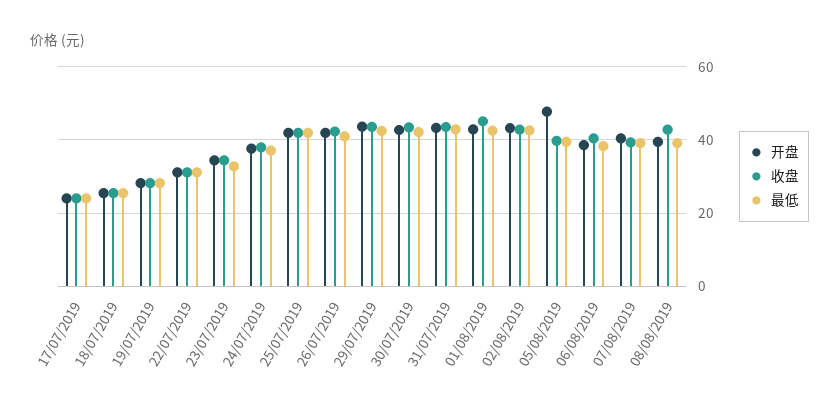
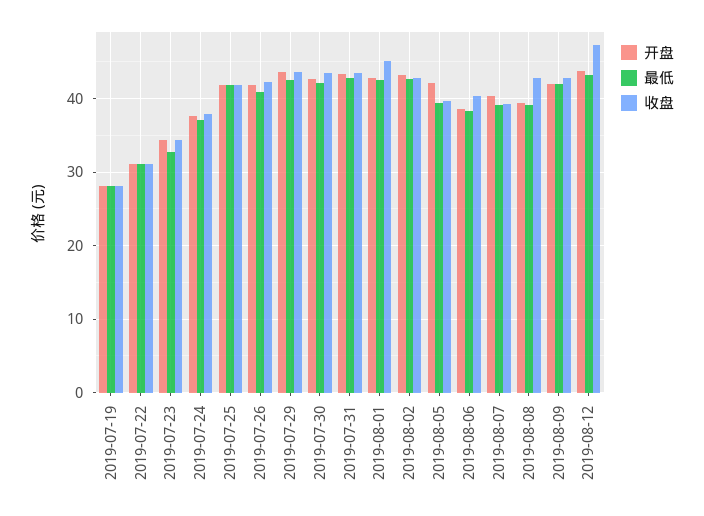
开盘, 17/07/2019: 24 -> none
收盘, 17/07/2019: 24 -> none
最低, 17/07/2019: 24 -> none
开盘, 18/07/2019: 26 -> none
收盘, 18/07/2019: 26 -> none
最低, 18/07/2019: 26 -> none
开盘, 05/08/2019: 48 -> 42
开盘, 2019-08-09: none -> 42
最低, 2019-08-09: none -> 42
收盘, 2019-08-09: none -> 43
开盘, 2019-08-12: none -> 44
最低, 2019-08-12: none -> 43
收盘, 2019-08-12: none -> 47

